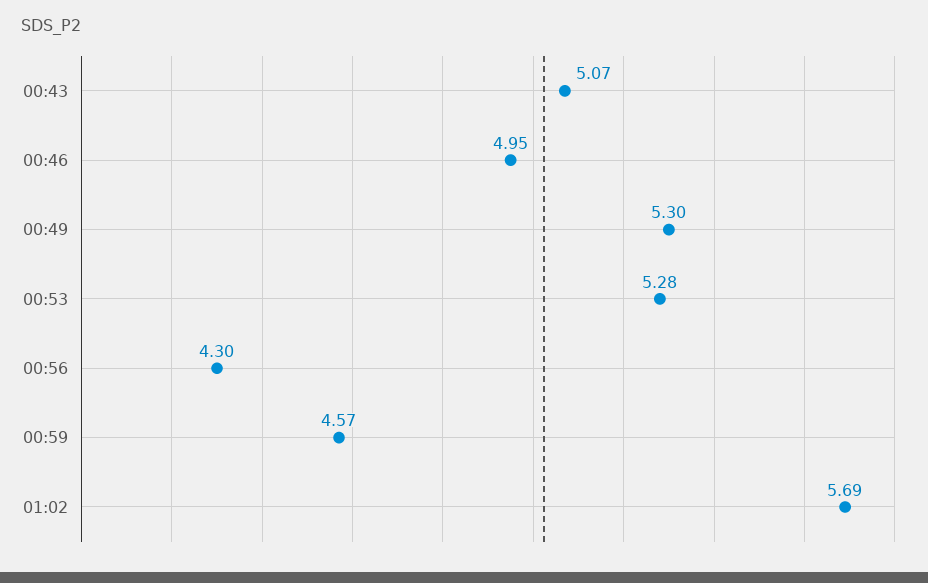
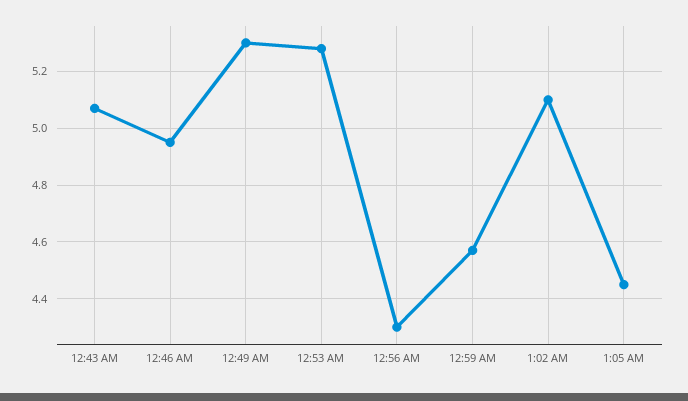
01:02: 5.69 -> 5.1
1:05 AM: none -> 4.45

